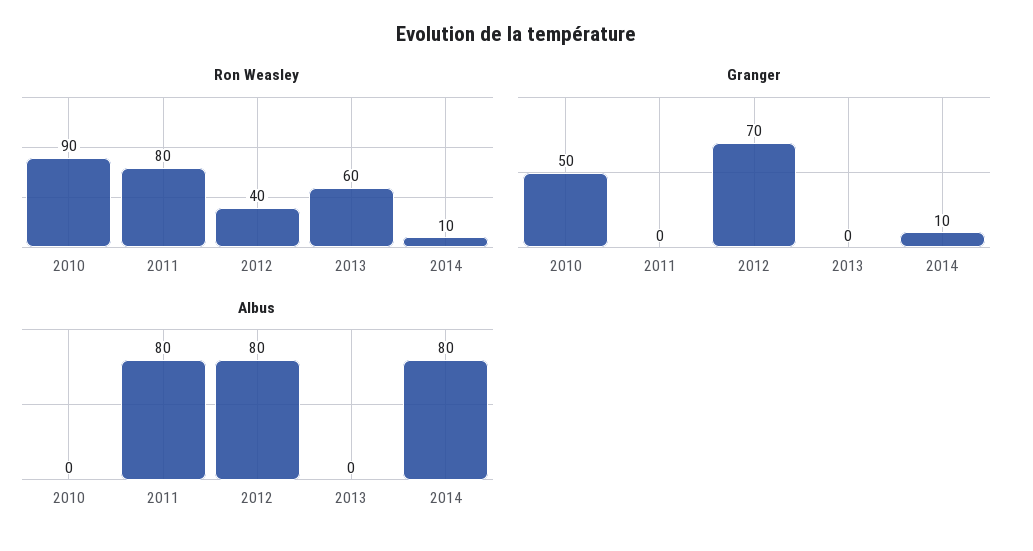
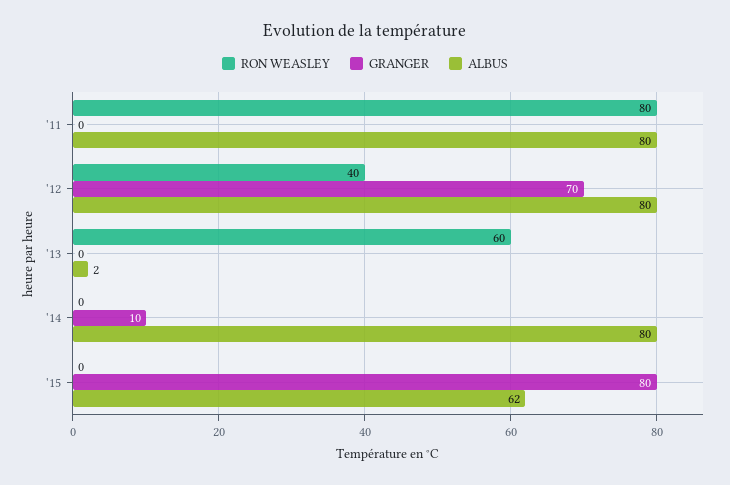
Ron Weasley, 2010: 90 -> none
Ron Weasley, 2014: 10 -> 0
Granger, 2010: 50 -> none
Albus, 2010: 0 -> none
Albus, 2013: 0 -> 2
Ron Weasley, '15: none -> 0
Granger, '15: none -> 80
Albus, '15: none -> 62

